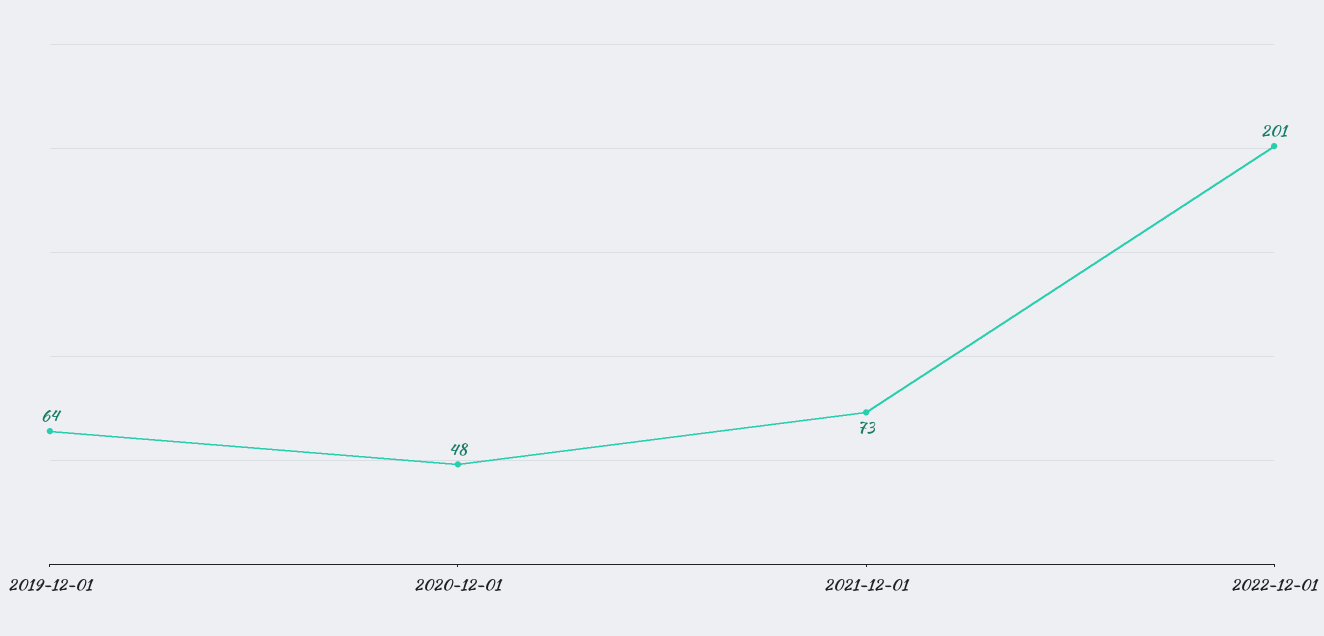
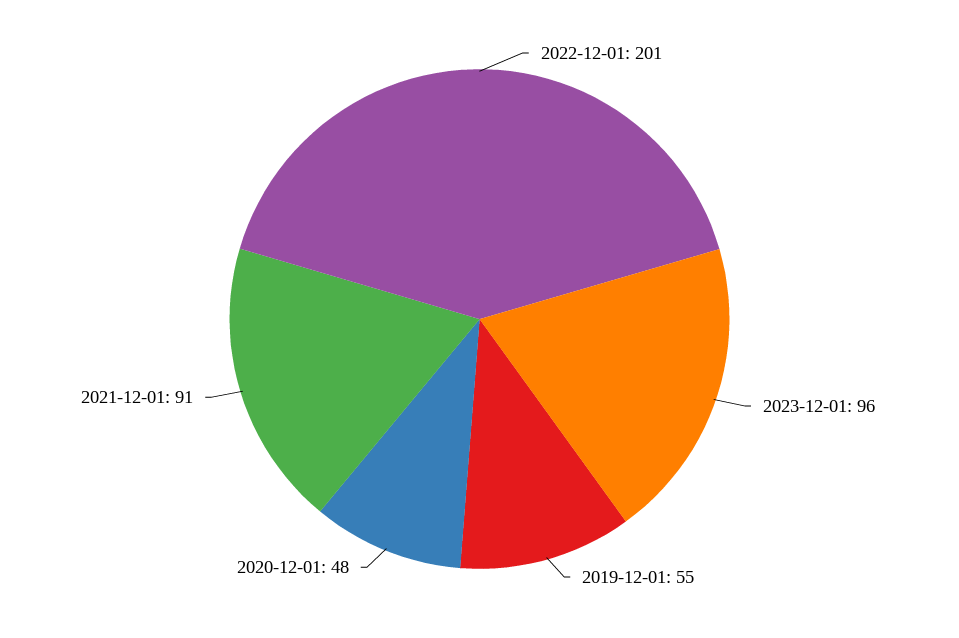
2019-12-01: 64 -> 55
2021-12-01: 73 -> 91
2023-12-01: none -> 96

